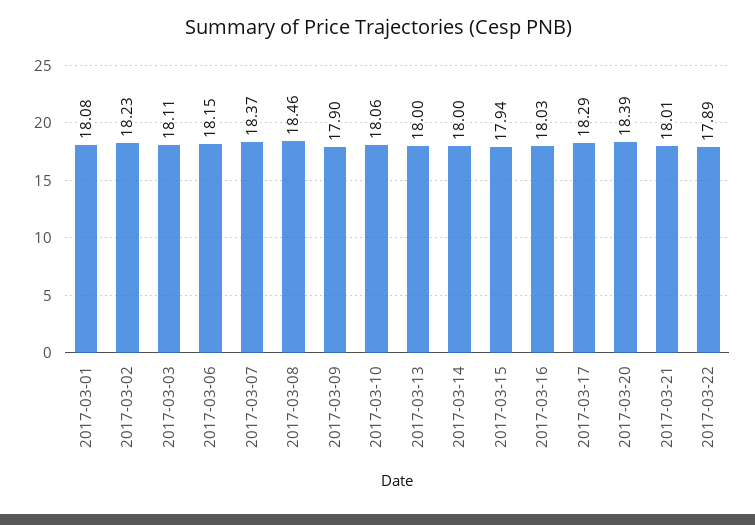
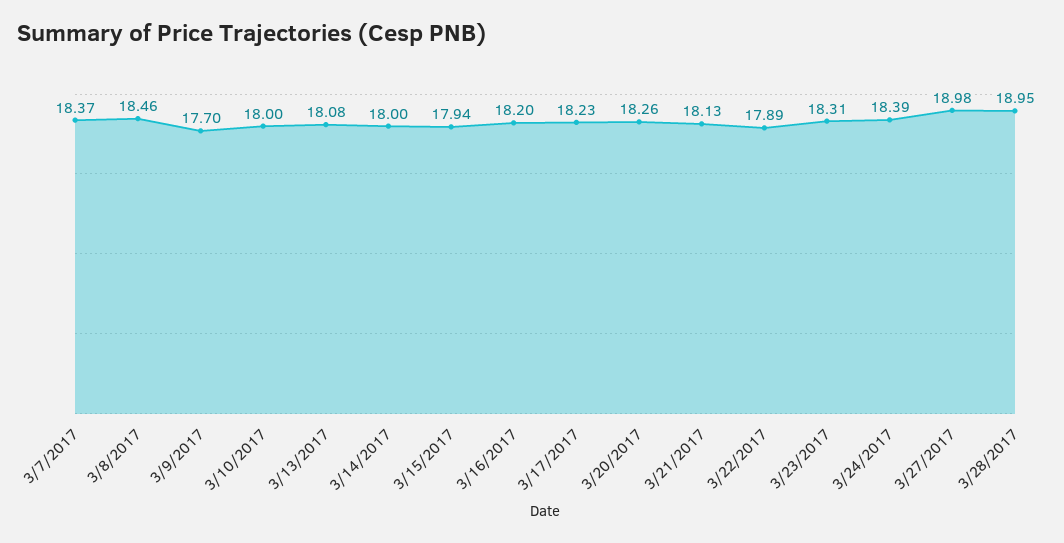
2017-03-01: 18.08 -> none
2017-03-02: 18.23 -> none
2017-03-03: 18.11 -> none
2017-03-06: 18.15 -> none
2017-03-09: 17.9 -> 17.7
2017-03-10: 18.06 -> 18
2017-03-13: 18 -> 18.08
2017-03-16: 18.03 -> 18.2
2017-03-17: 18.29 -> 18.23
2017-03-20: 18.39 -> 18.26
2017-03-21: 18.01 -> 18.13
3/23/2017: none -> 18.31
3/24/2017: none -> 18.39
3/27/2017: none -> 18.98
3/28/2017: none -> 18.95

